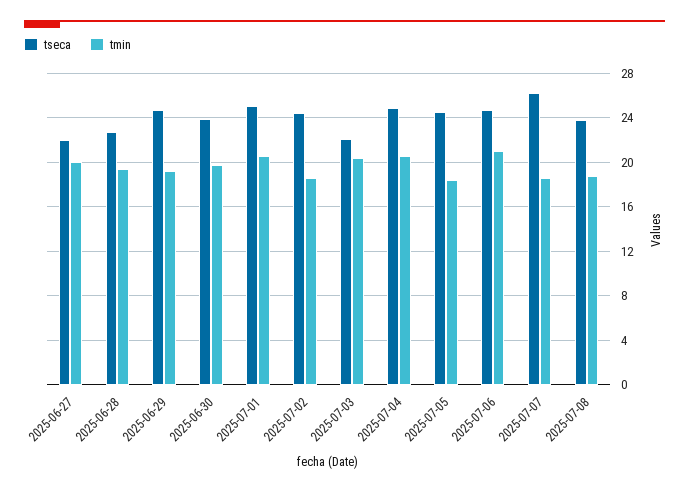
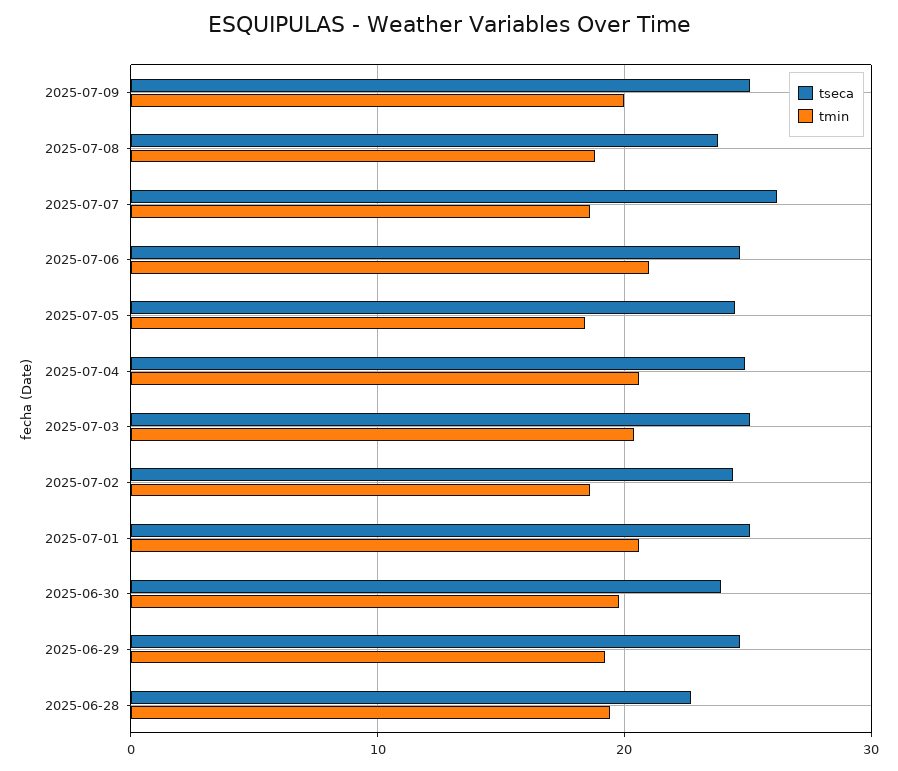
tseca, 2025-06-27: 22 -> none
tmin, 2025-06-27: 20 -> none
tseca, 2025-07-03: 22 -> 25
tseca, 2025-07-09: none -> 25
tmin, 2025-07-09: none -> 20

